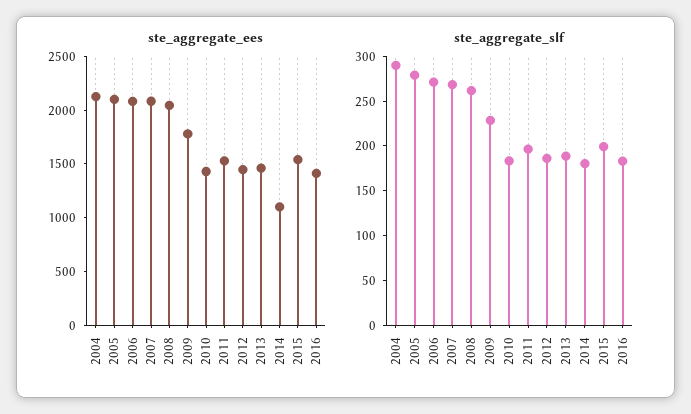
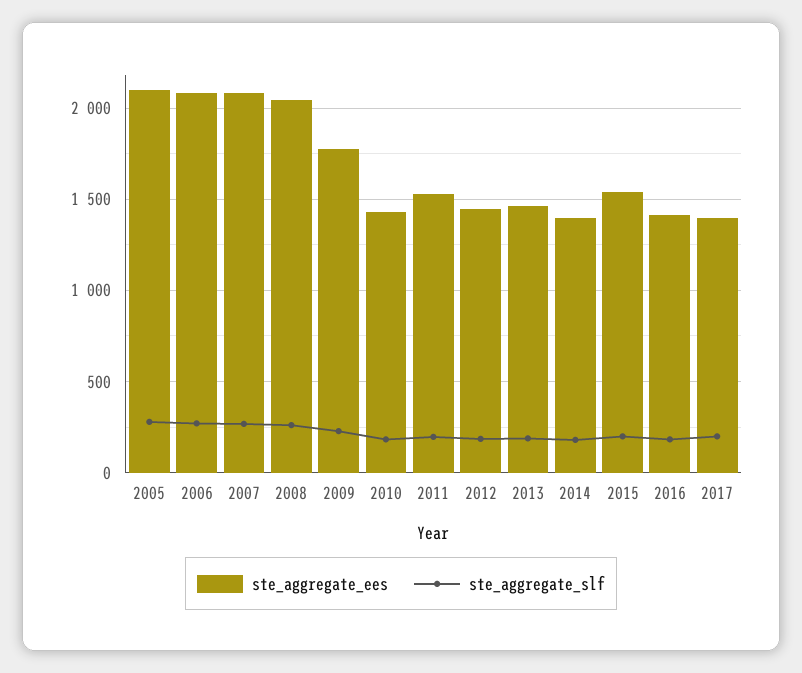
ste_aggregate_ees, 2004: 2100 -> none
ste_aggregate_ees, 2014: 1100 -> 1400
ste_aggregate_slf, 2004: 290 -> none
ste_aggregate_ees, 2017: none -> 1400
ste_aggregate_slf, 2017: none -> 200

